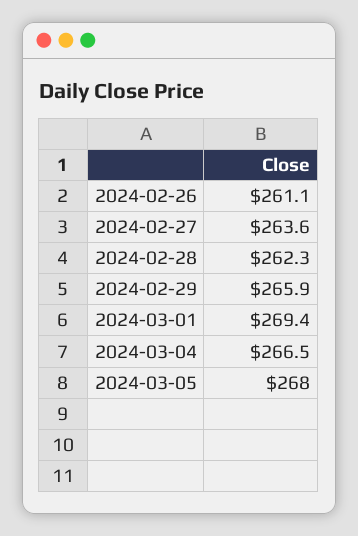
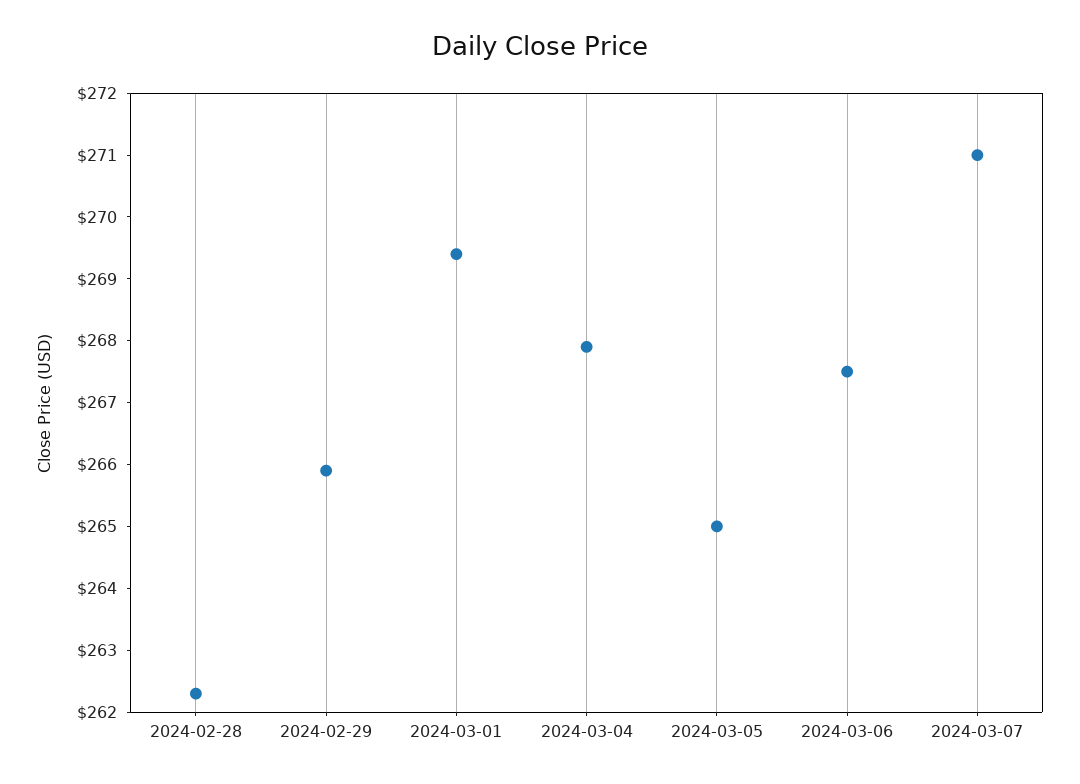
2024-02-26: 261.1 -> none
2024-02-27: 263.6 -> none
2024-03-04: 266.5 -> 268
2024-03-05: 268 -> 265
2024-03-06: none -> 267.5
2024-03-07: none -> 271

